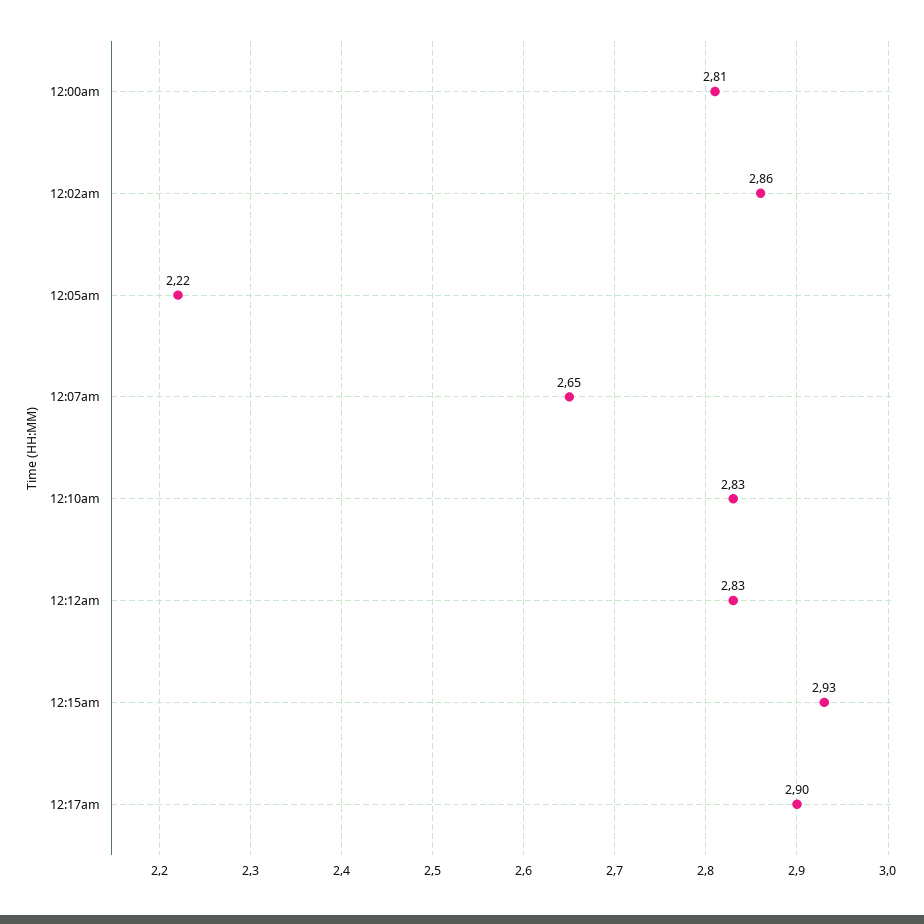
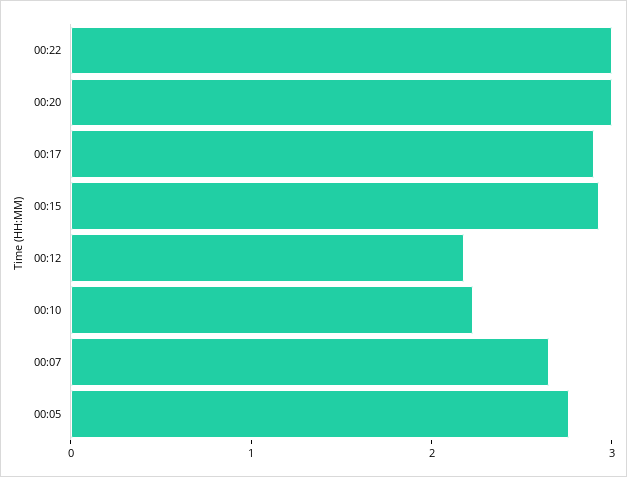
12:00am: 2.81 -> none
12:02am: 2.86 -> none
12:05am: 2.22 -> 2.8
12:10am: 2.83 -> 2.2
12:12am: 2.83 -> 2.2
00:22: none -> 3
00:20: none -> 3

